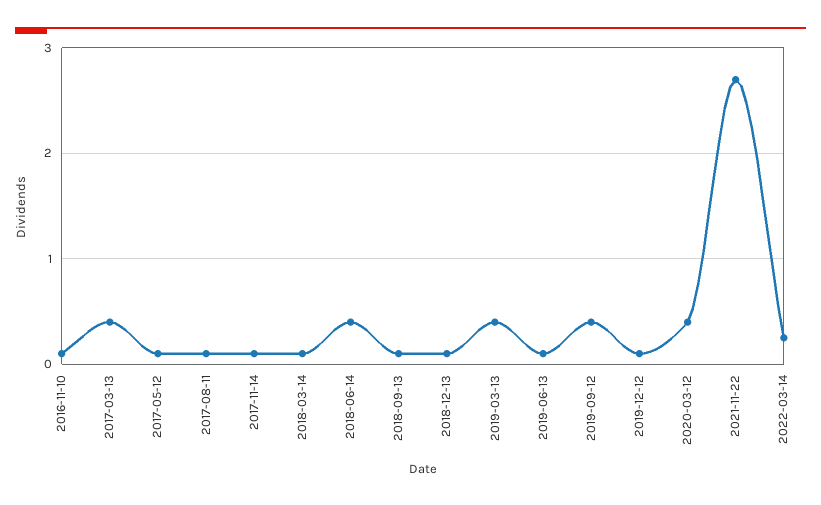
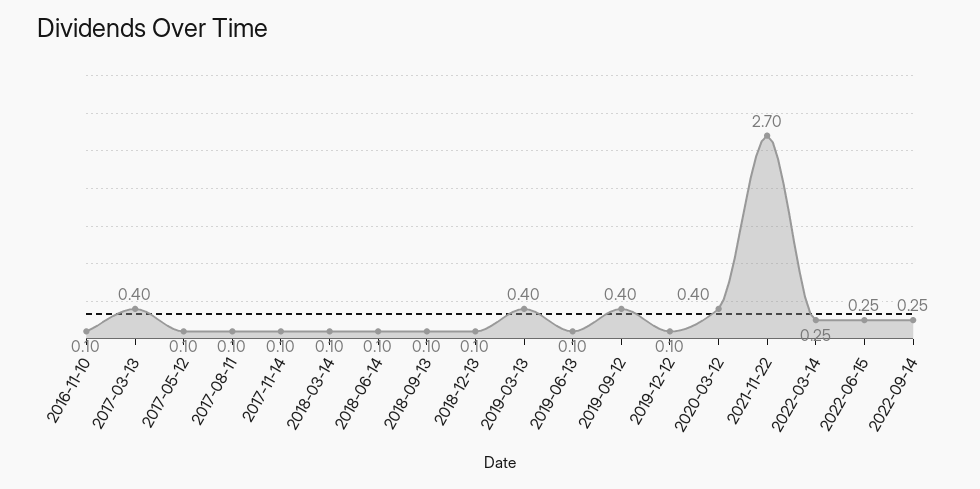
2018-06-14: 0.4 -> 0.1
2022-06-15: none -> 0.25
2022-09-14: none -> 0.25

